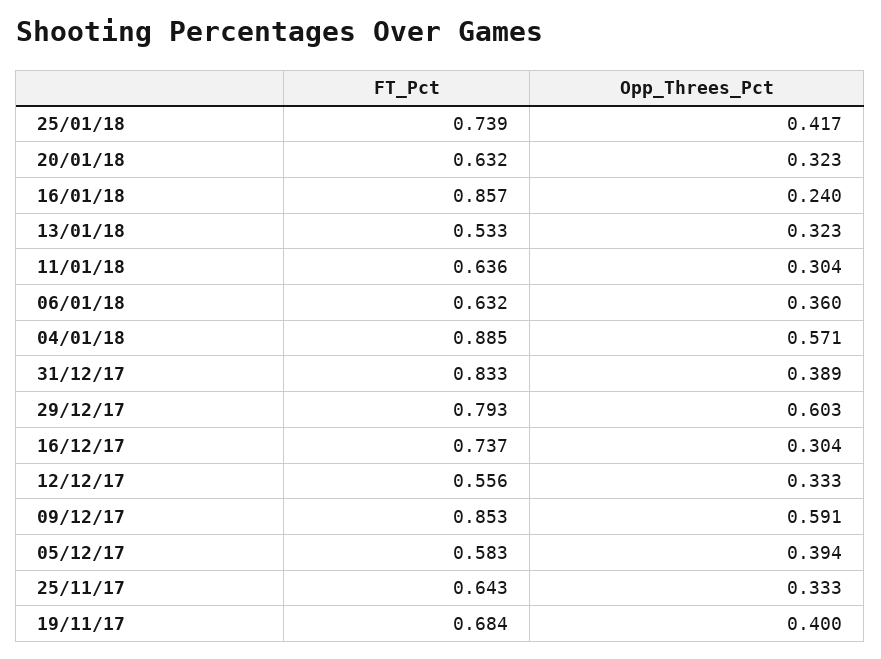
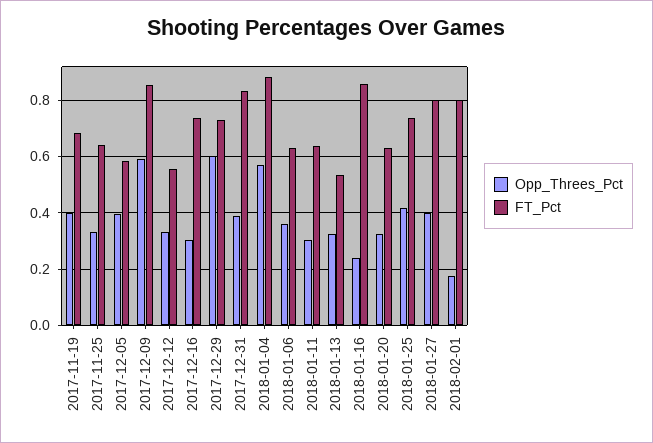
FT_Pct, 29/12/17: 0.793 -> 0.725
Opp_Threes_Pct, 2018-01-27: none -> 0.4
FT_Pct, 2018-01-27: none -> 0.8
Opp_Threes_Pct, 2018-02-01: none -> 0.175
FT_Pct, 2018-02-01: none -> 0.8

